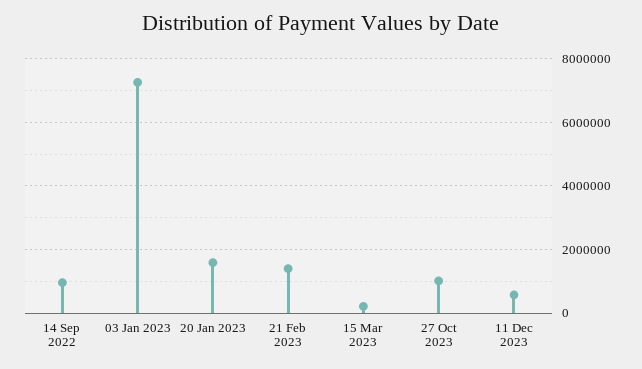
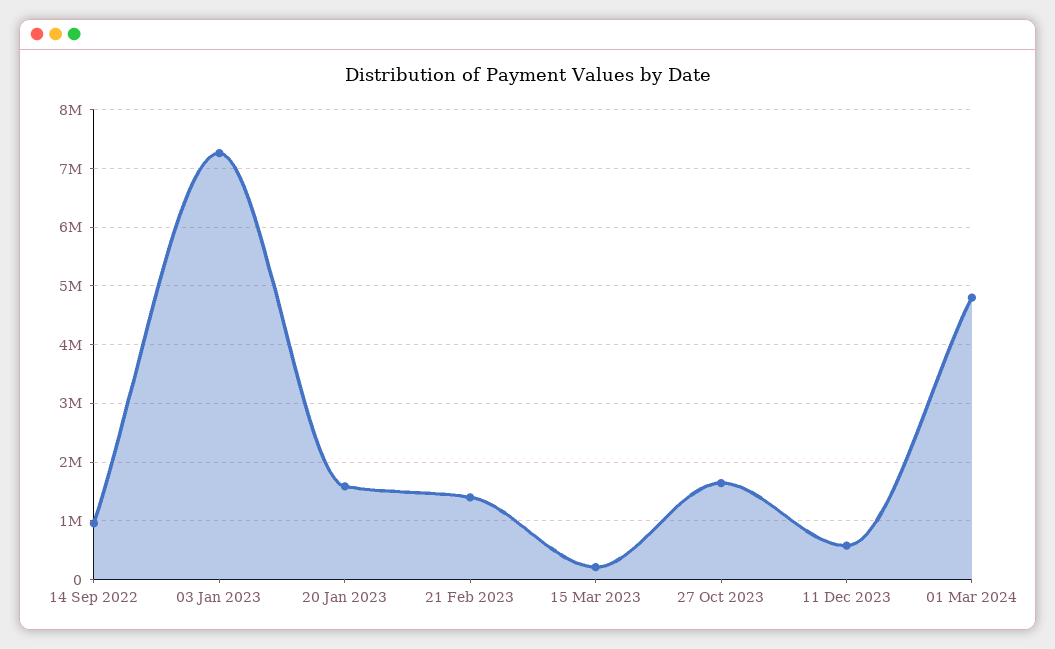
27 Oct 2023: 1000000 -> 1600000
01 Mar 2024: none -> 4800000

